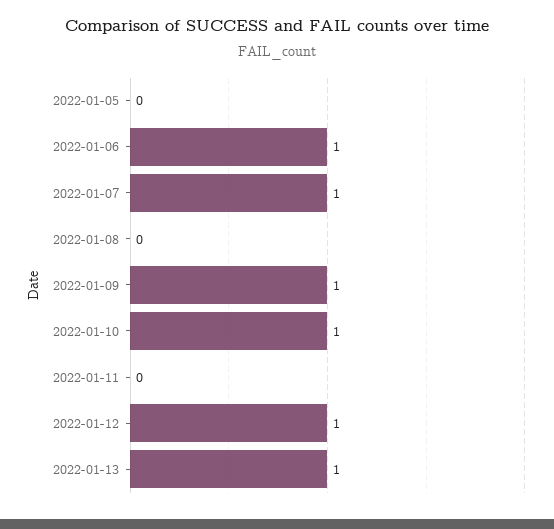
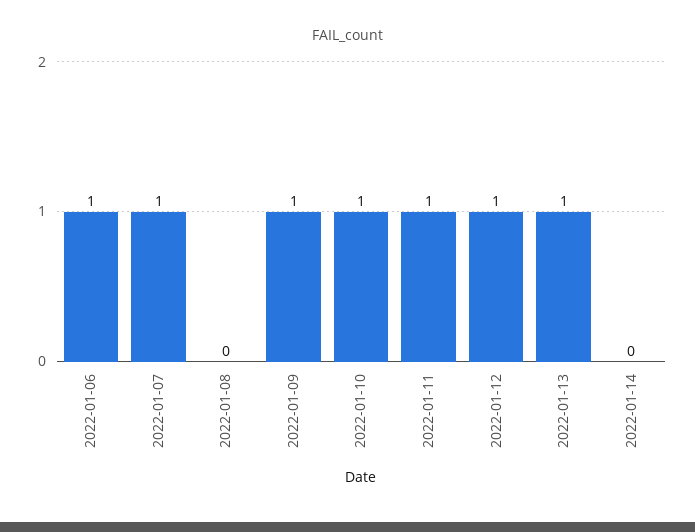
2022-01-05: 0 -> none
2022-01-11: 0 -> 1
2022-01-14: none -> 0

